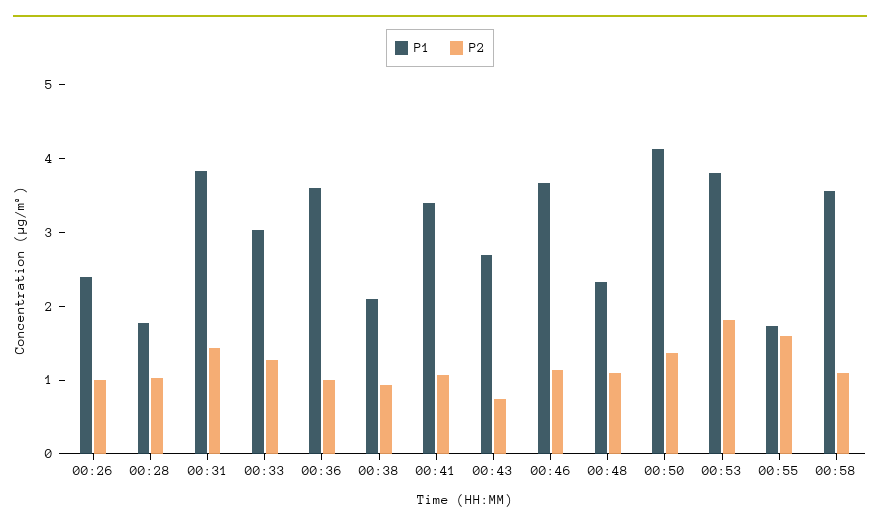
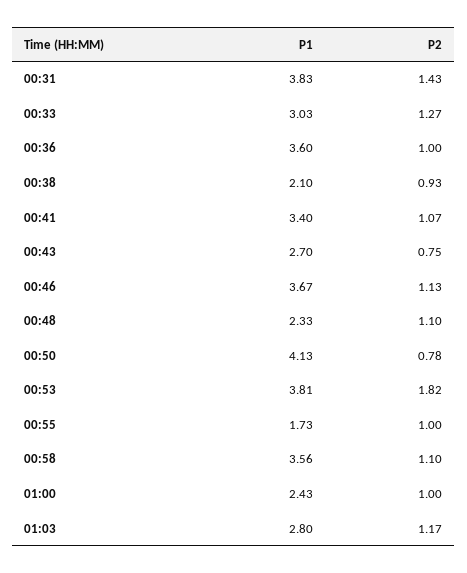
P1, 00:26: 2.4 -> none
P2, 00:26: 1 -> none
P1, 00:28: 1.8 -> none
P2, 00:28: 1 -> none
P2, 00:50: 1.4 -> 0.78
P2, 00:55: 1.6 -> 1
P1, 01:00: none -> 2.43
P2, 01:00: none -> 1
P1, 01:03: none -> 2.8
P2, 01:03: none -> 1.17

